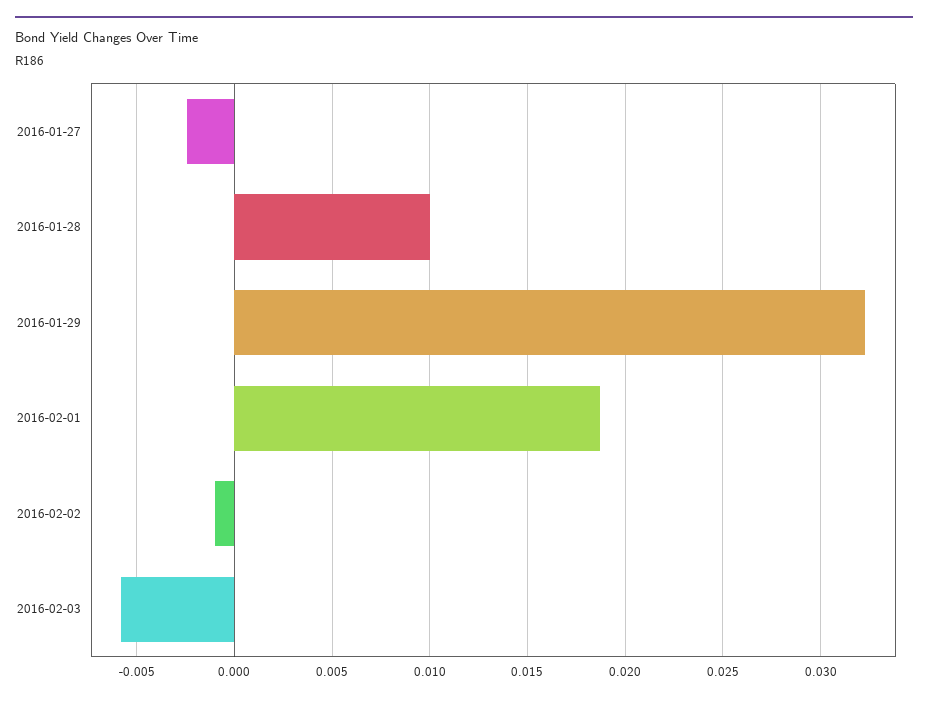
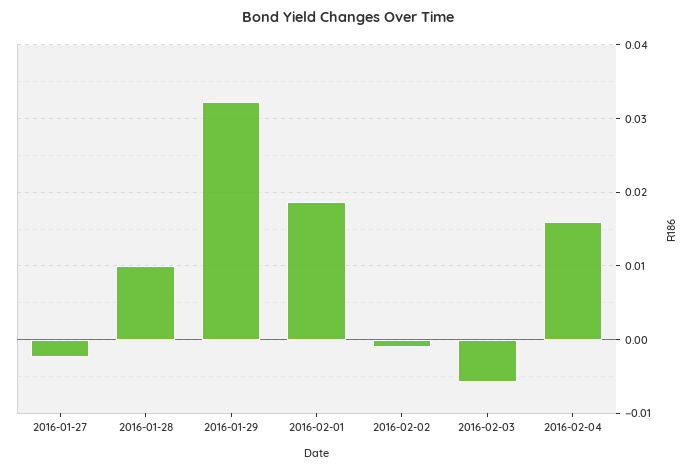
2016-02-04: none -> 0.016

